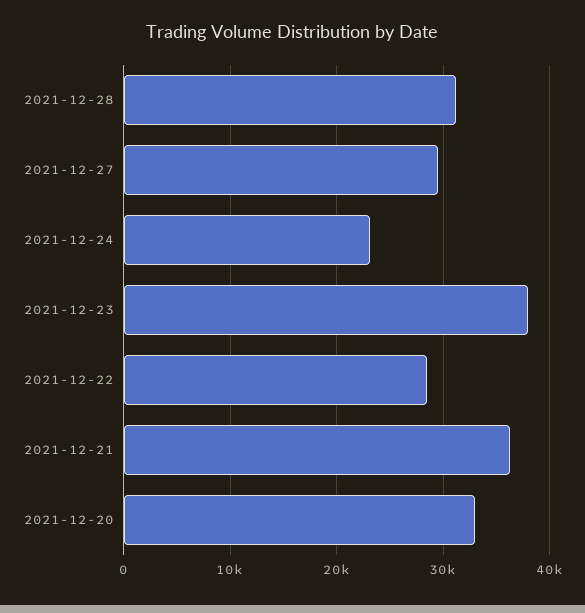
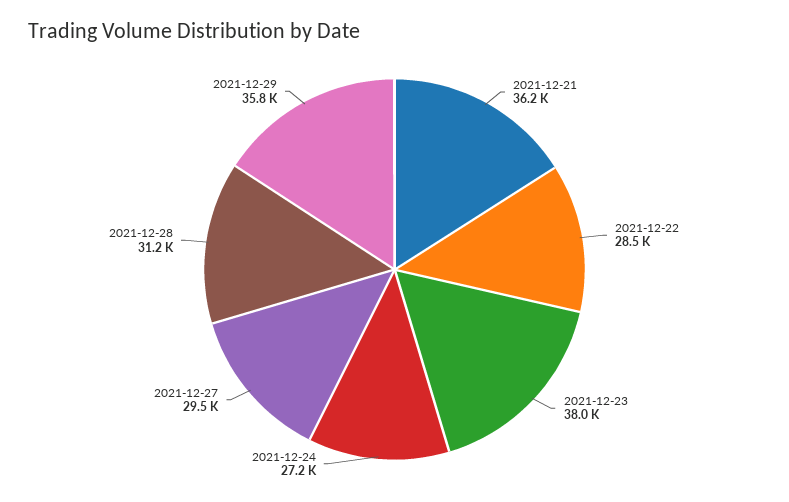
2021-12-24: 23000 -> 27200
2021-12-20: 33000 -> none
2021-12-29: none -> 35800

